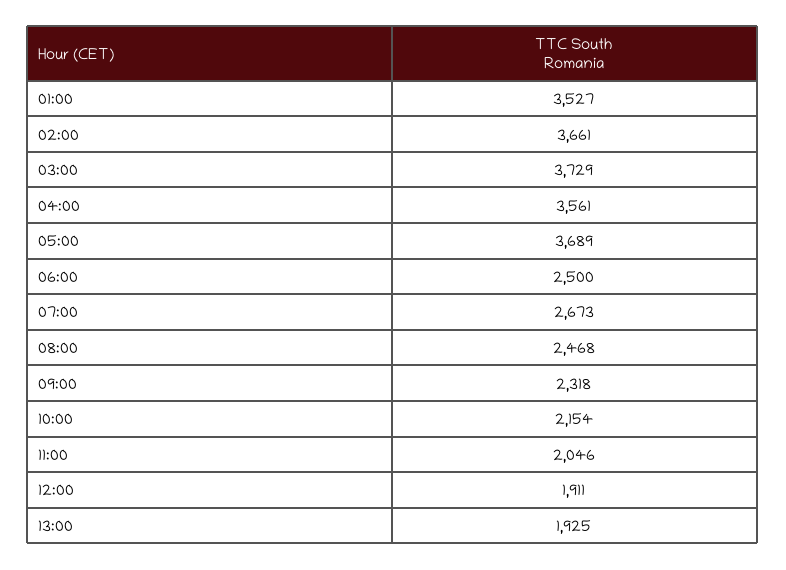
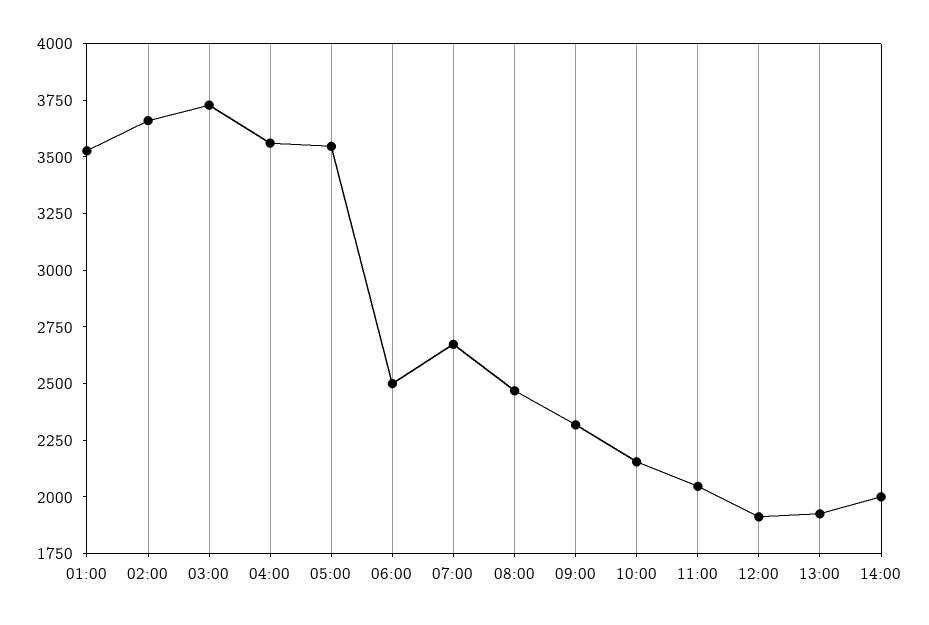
05:00: 3689 -> 3550
14:00: none -> 2000

